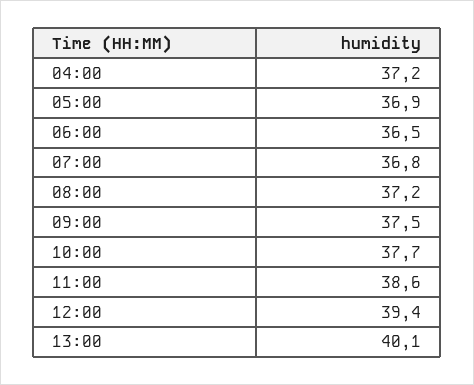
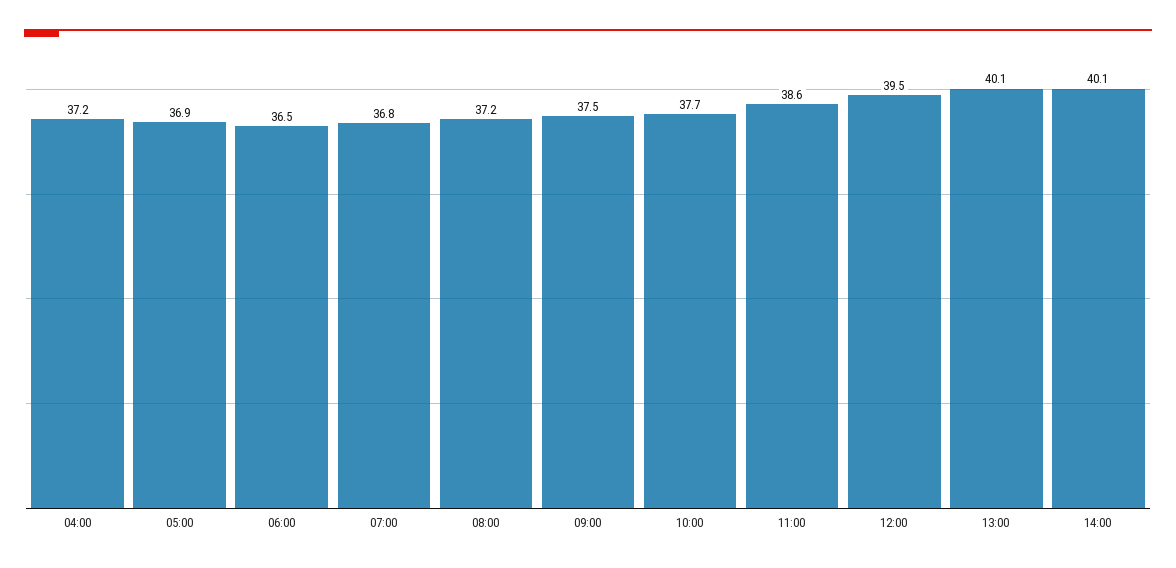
12:00: 39.4 -> 39.5
14:00: none -> 40.1

